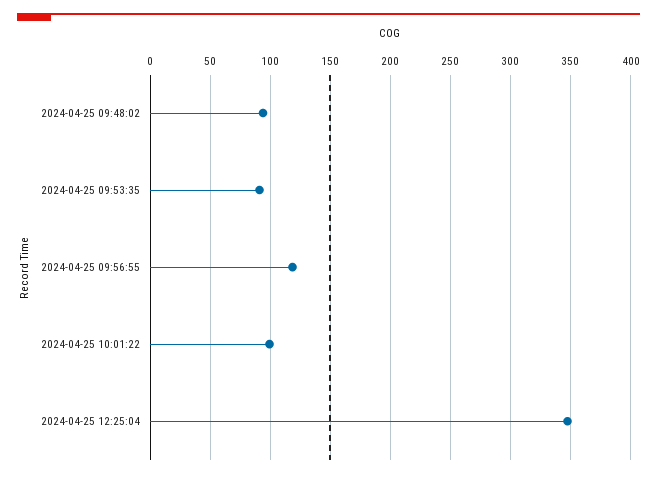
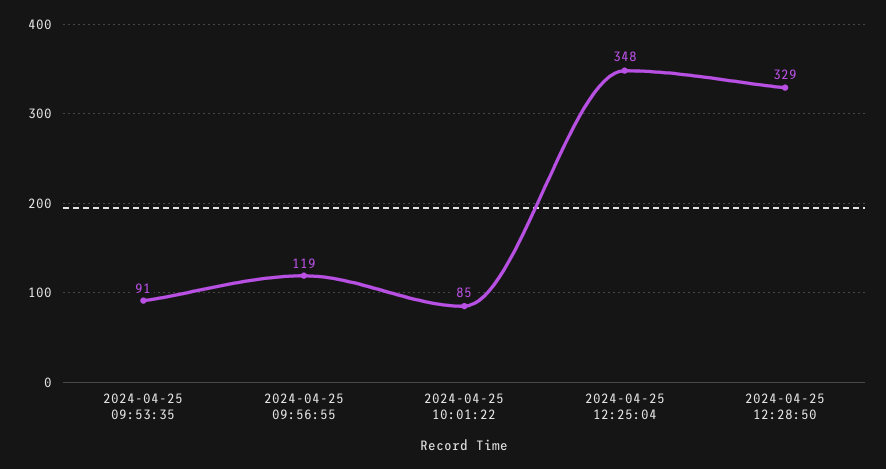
2024-04-25 09:48:02: 95 -> none
2024-04-25 10:01:22: 100 -> 85
2024-04-25 12:28:50: none -> 329

